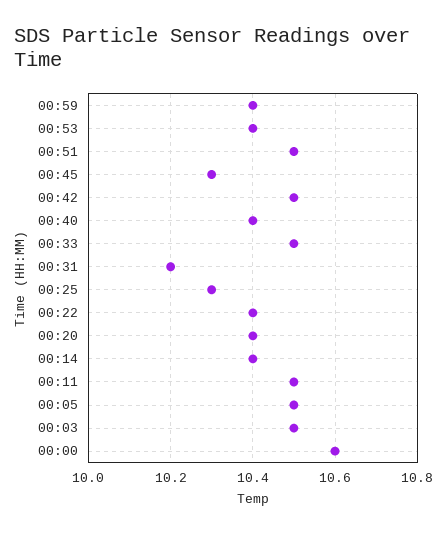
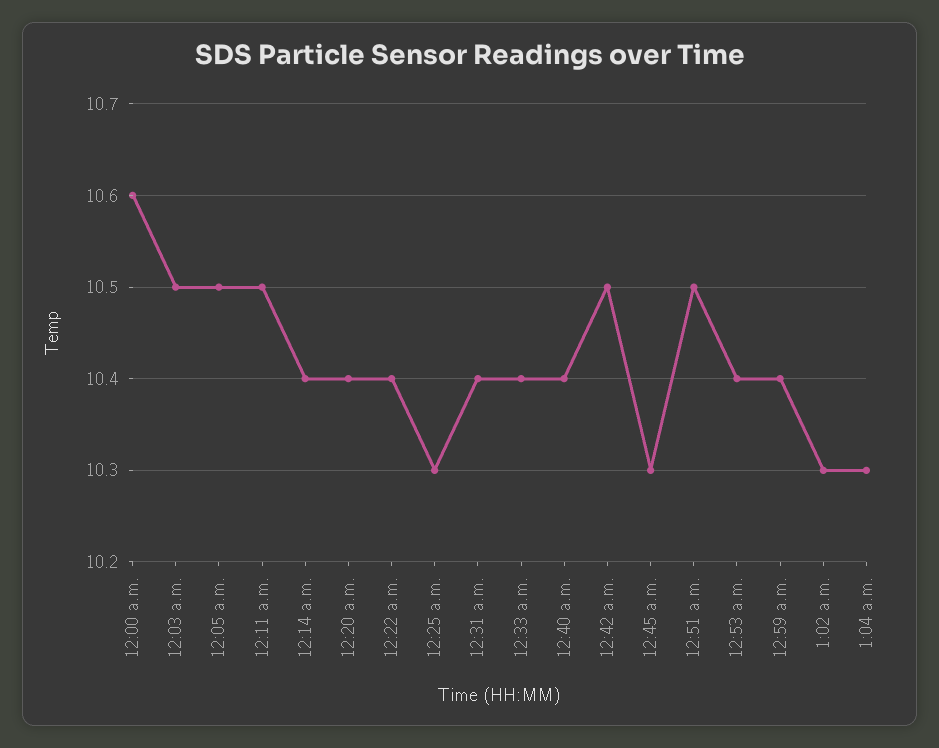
00:33: 10.5 -> 10.4
00:31: 10.2 -> 10.4
1:02 a.m.: none -> 10.3
1:04 a.m.: none -> 10.3

